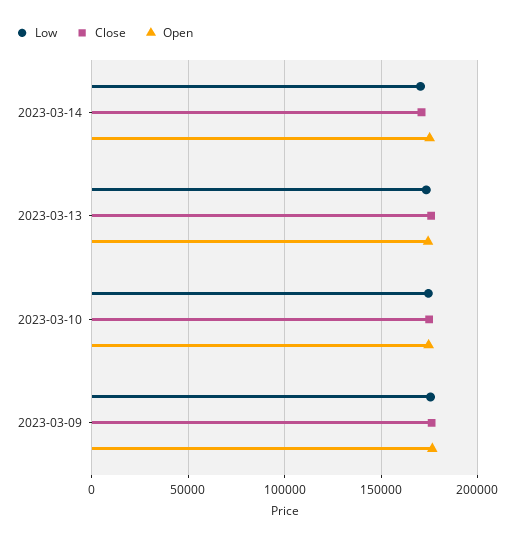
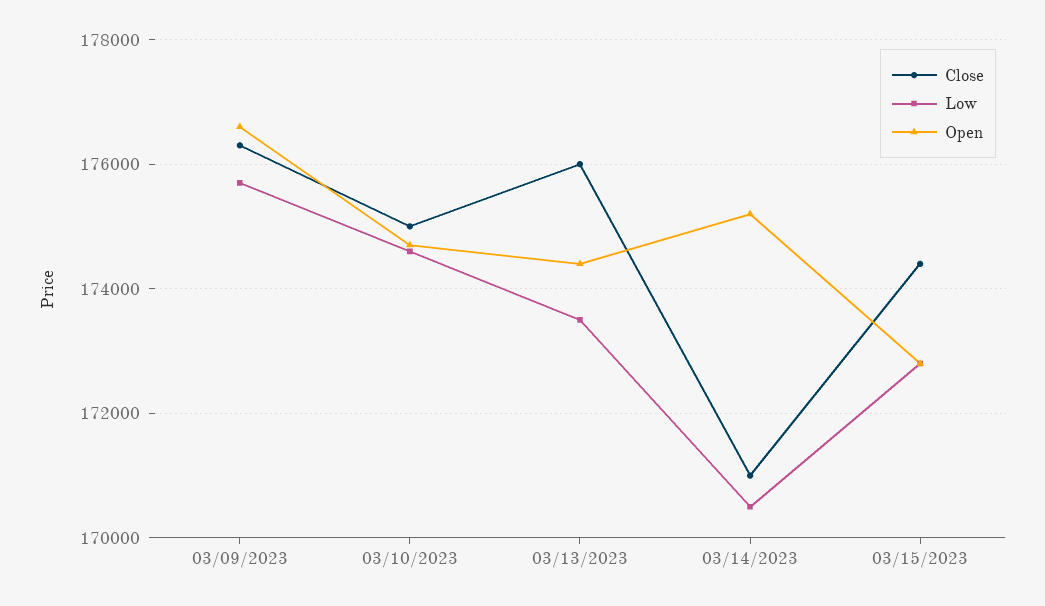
Close, 03/15/2023: none -> 174400
Low, 03/15/2023: none -> 172800
Open, 03/15/2023: none -> 172800

